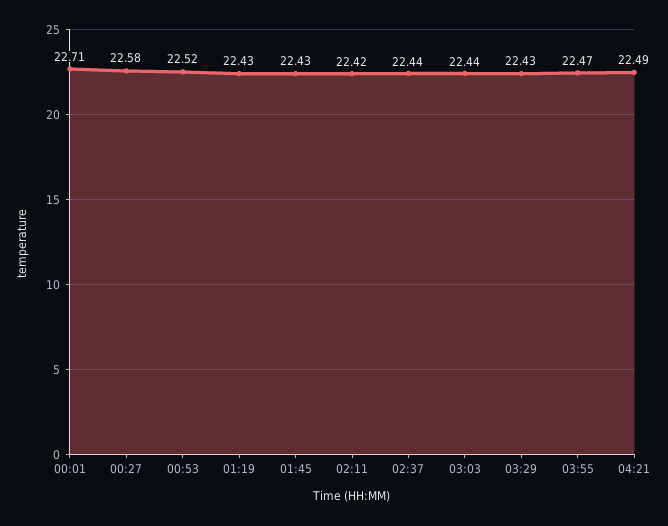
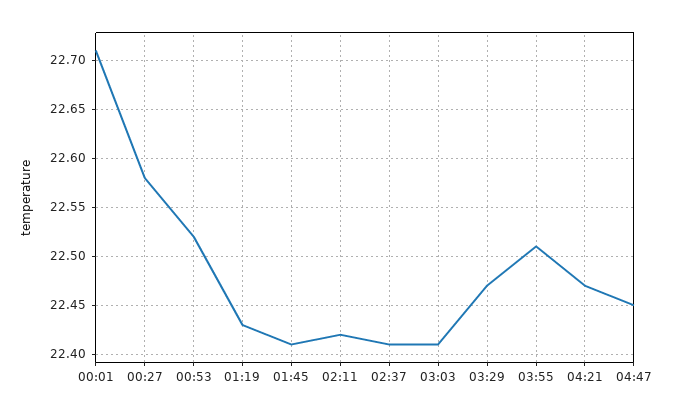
01:45: 22.43 -> 22.41
02:37: 22.44 -> 22.41
03:03: 22.44 -> 22.41
03:29: 22.43 -> 22.47
03:55: 22.47 -> 22.51
04:21: 22.49 -> 22.47
04:47: none -> 22.45

